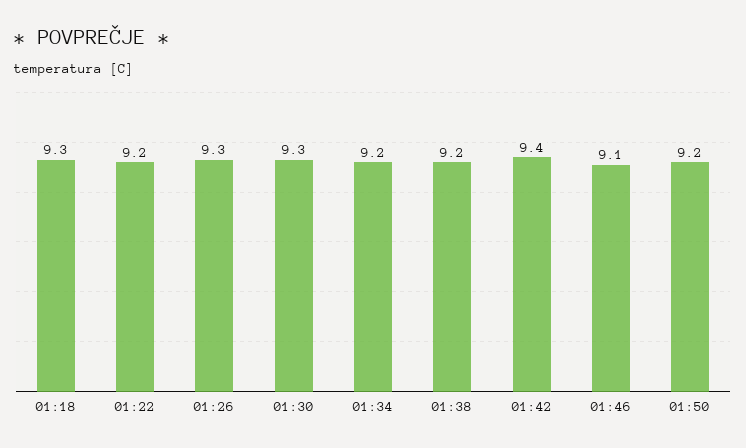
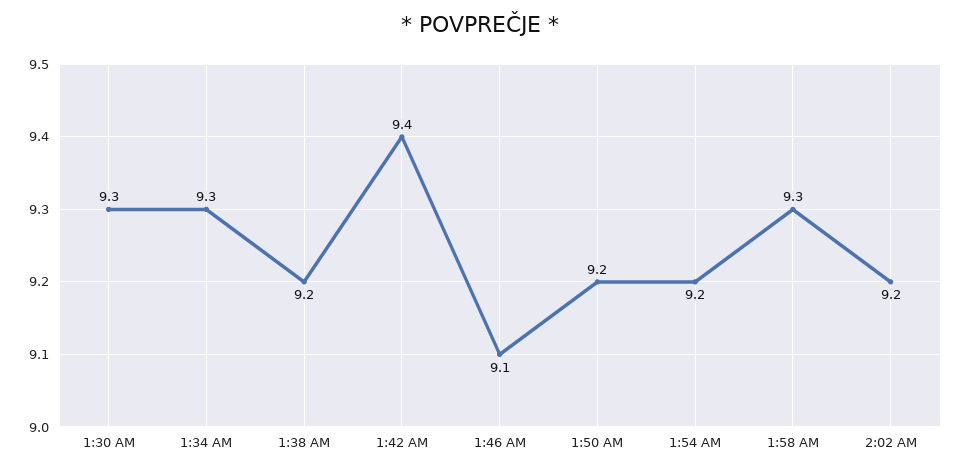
01:18: 9.3 -> none
01:22: 9.2 -> none
01:26: 9.3 -> none
01:34: 9.2 -> 9.3
1:54 AM: none -> 9.2
1:58 AM: none -> 9.3
2:02 AM: none -> 9.2

